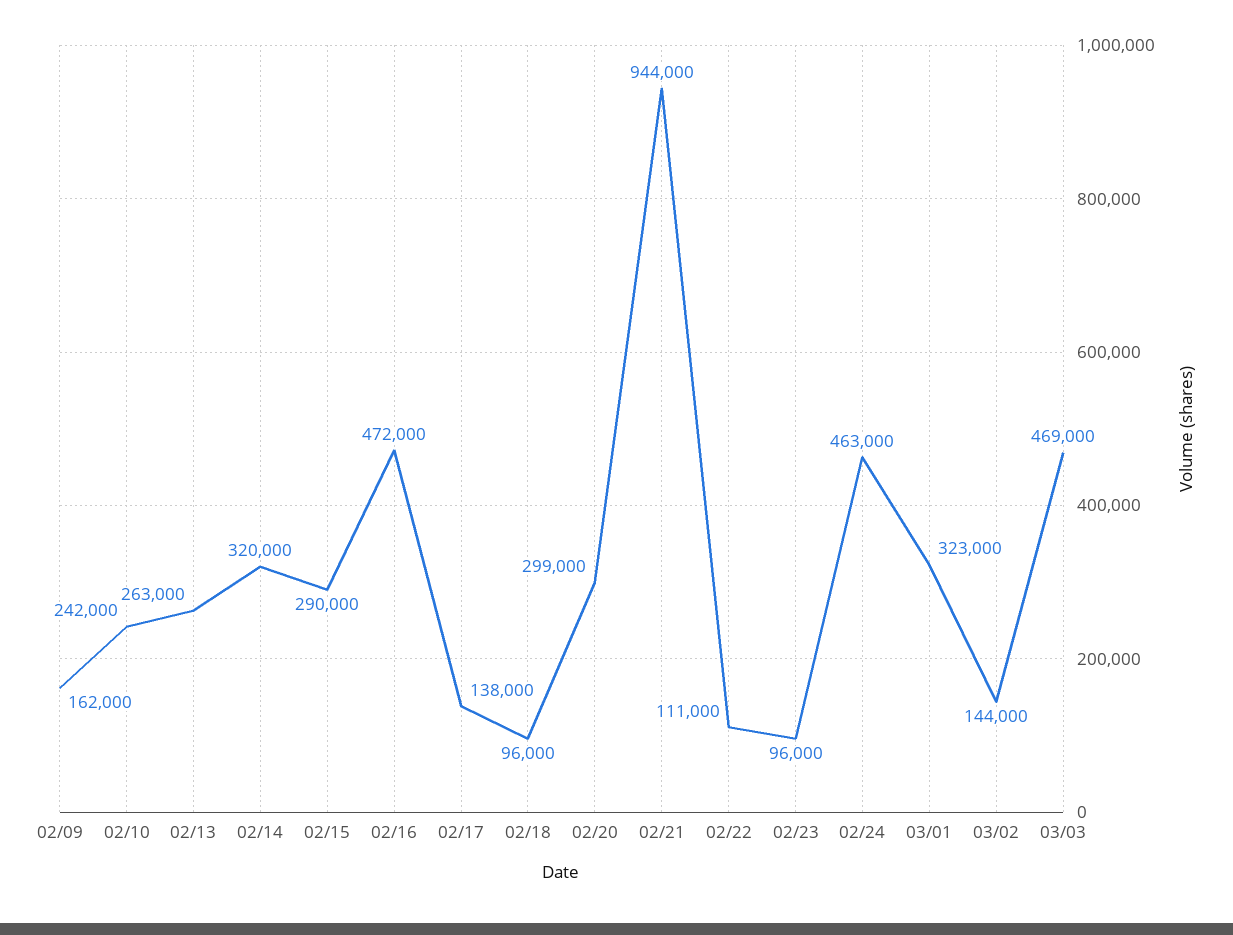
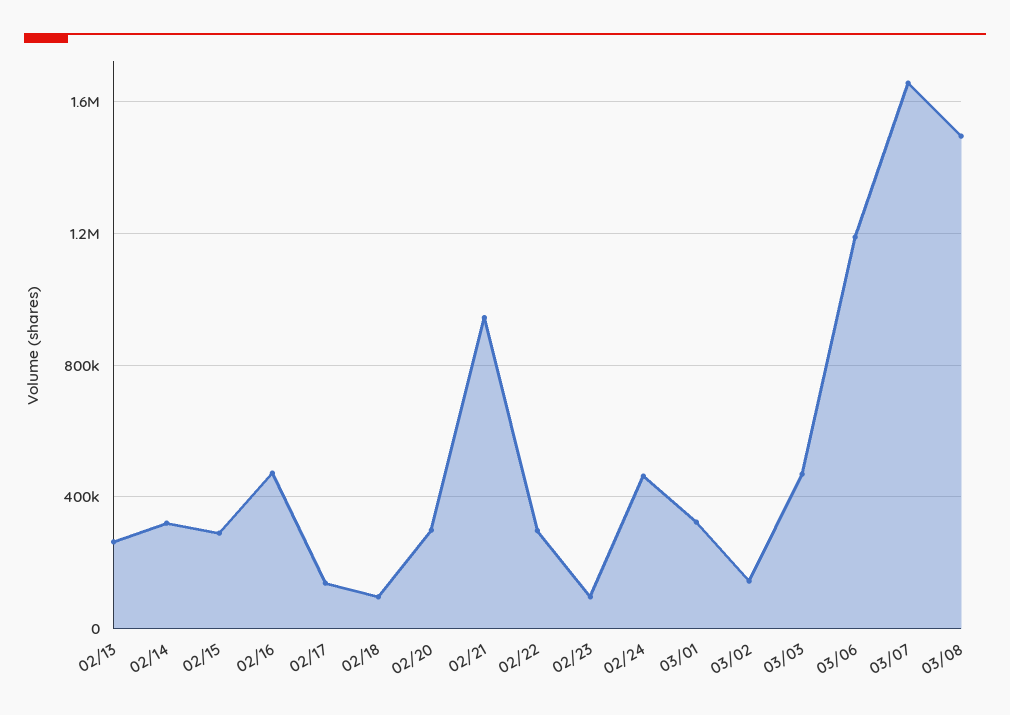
02/09: 162000 -> none
02/10: 242000 -> none
02/22: 111000 -> 300000
03/06: none -> 1200000
03/07: none -> 1650000
03/08: none -> 1500000

